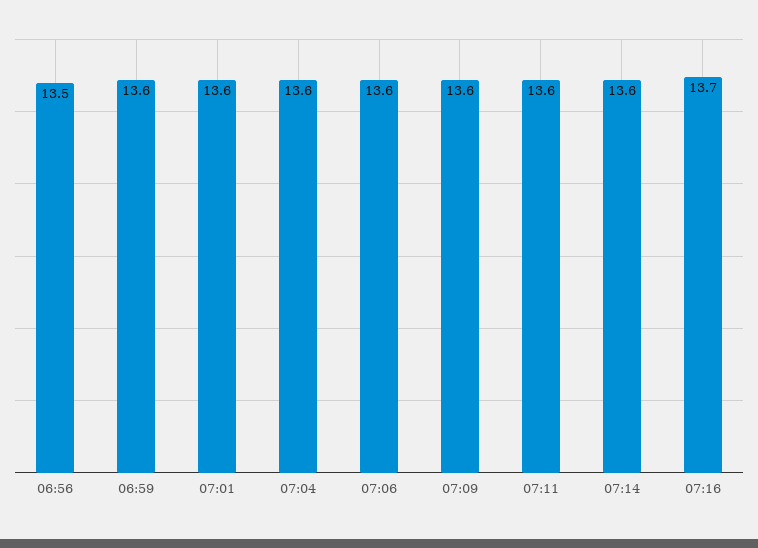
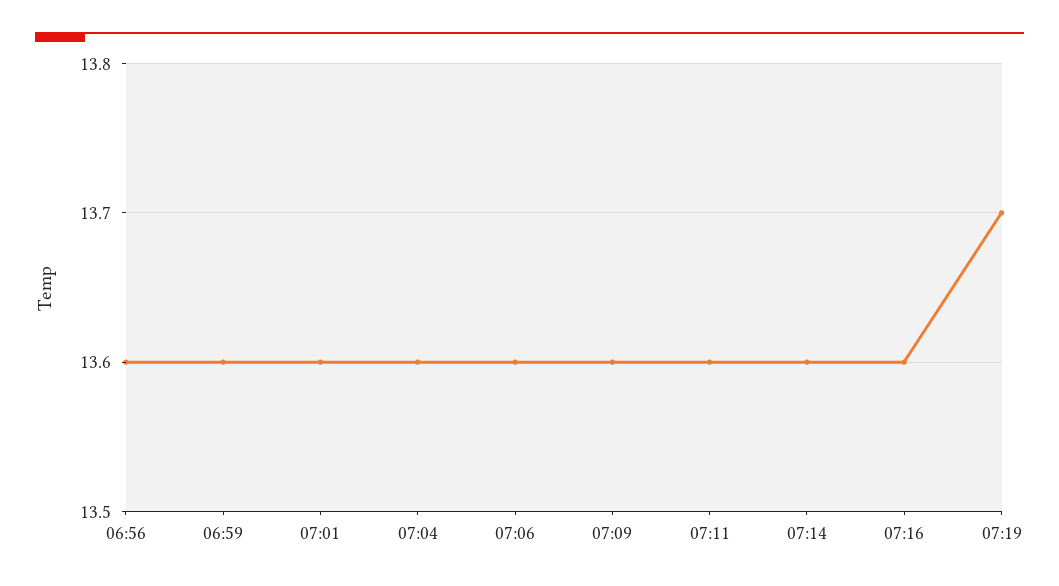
06:56: 13.5 -> 13.6
07:16: 13.7 -> 13.6
07:19: none -> 13.7

